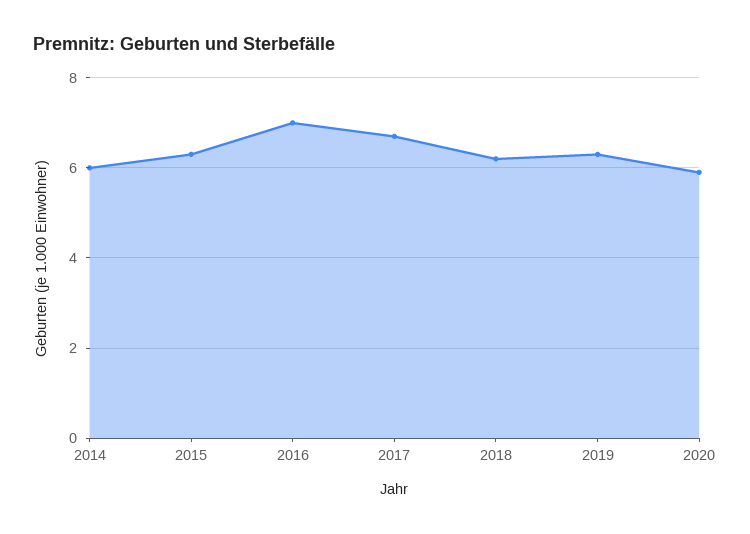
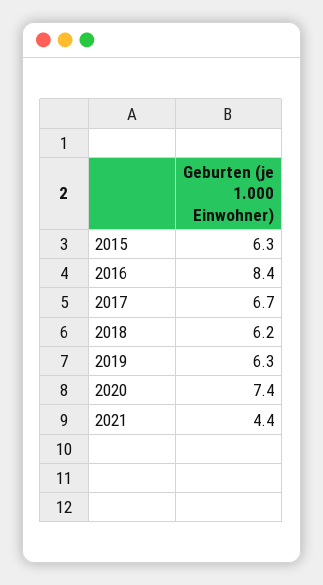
2014: 6 -> none
2016: 7 -> 8.4
2020: 6 -> 7.4
2021: none -> 4.4

